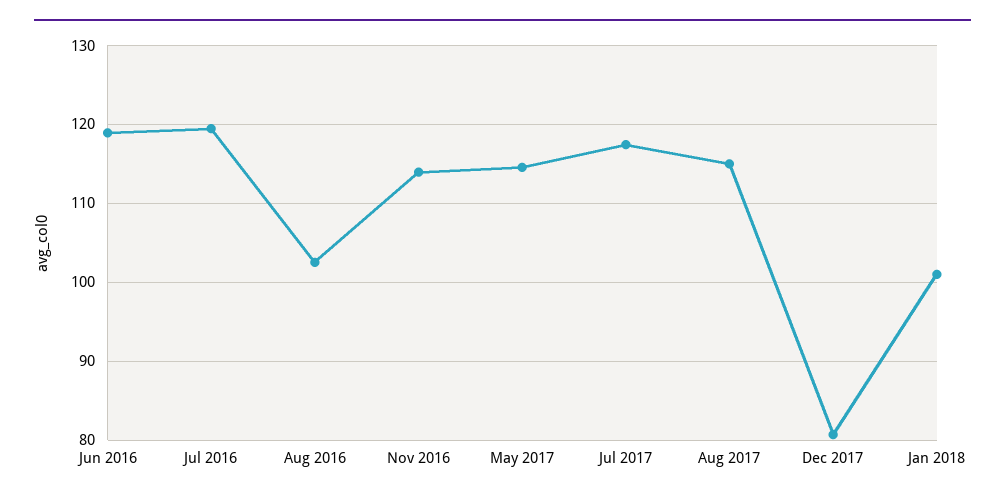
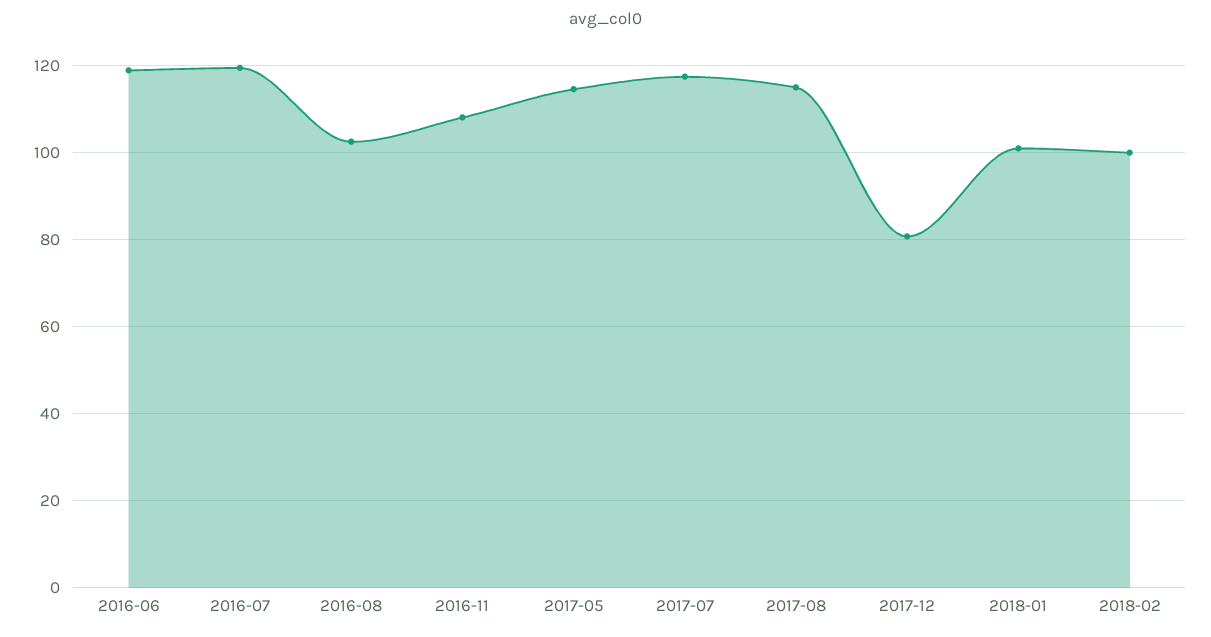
Nov 2016: 114 -> 108
2018-02: none -> 100

